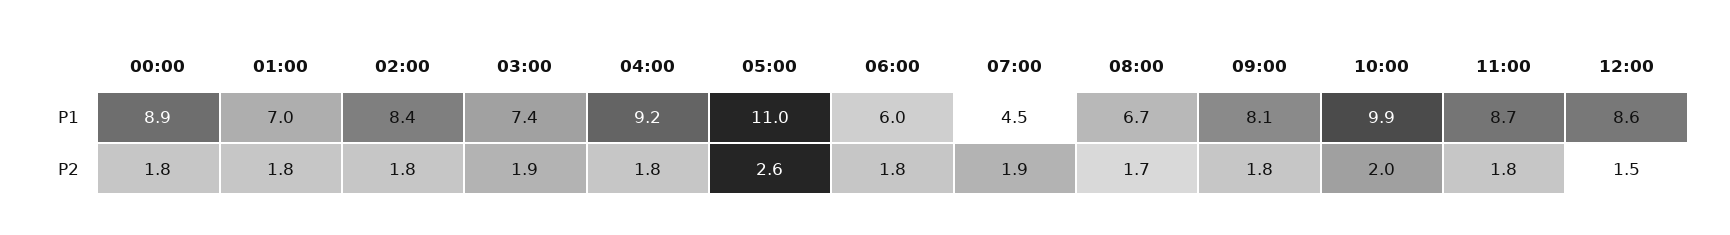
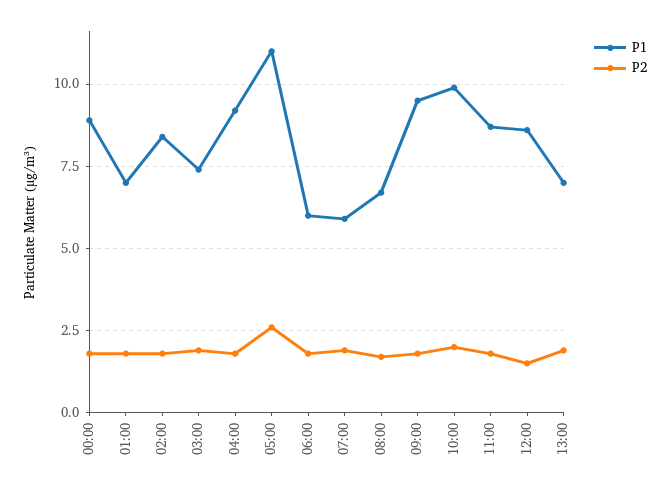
P1, 07:00: 4.5 -> 6
P1, 09:00: 8.1 -> 9.5
P1, 13:00: none -> 7
P2, 13:00: none -> 2

